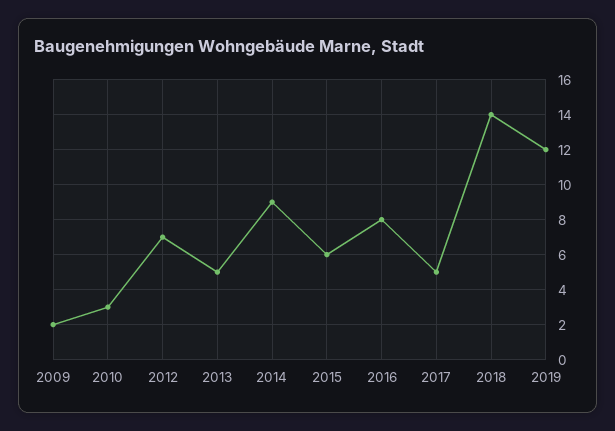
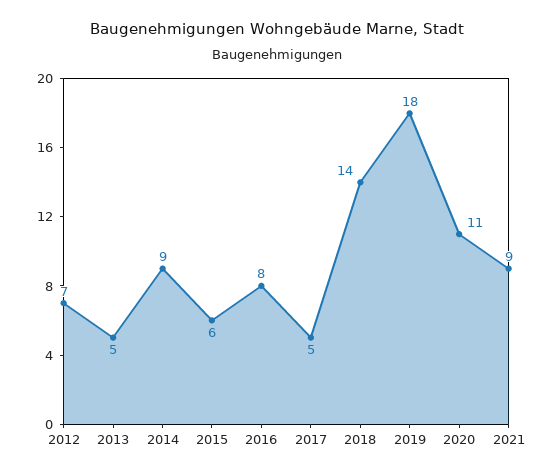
2009: 2 -> none
2010: 3 -> none
2019: 12 -> 18
2020: none -> 11
2021: none -> 9

